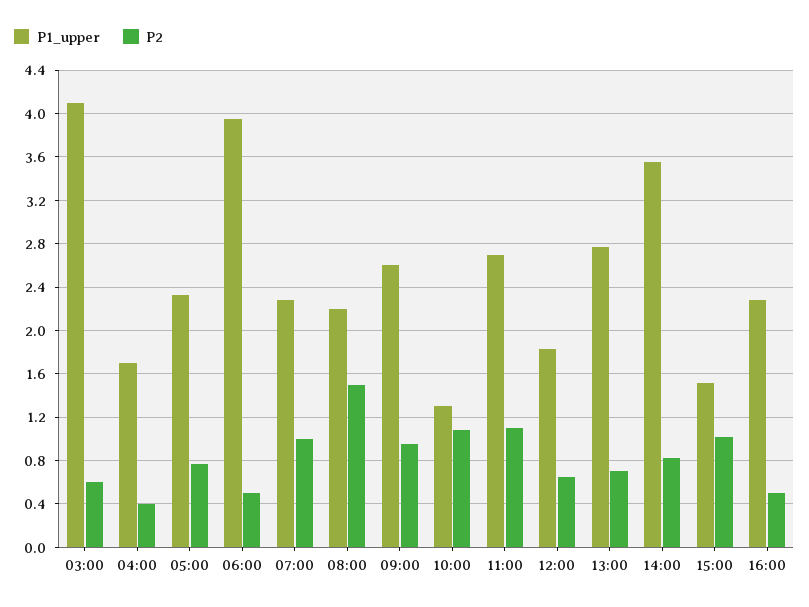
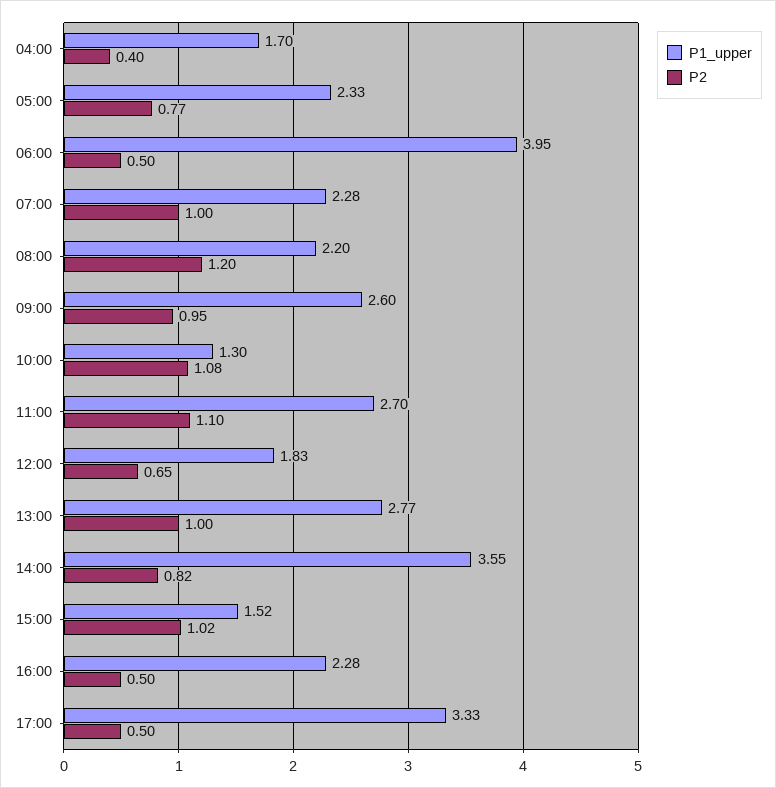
P1_upper, 03:00: 4.1 -> none
P2, 03:00: 0.6 -> none
P2, 08:00: 1.5 -> 1.2
P2, 13:00: 0.7 -> 1
P1_upper, 17:00: none -> 3.33
P2, 17:00: none -> 0.5

